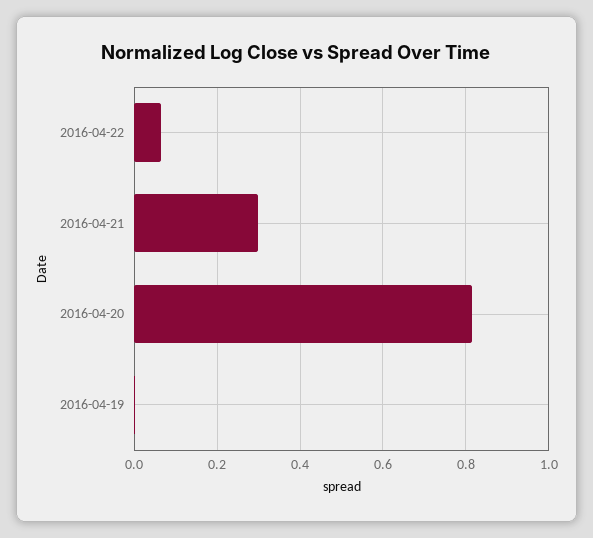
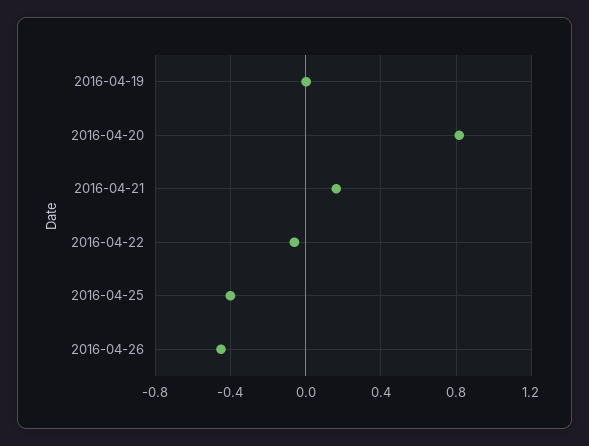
2016-04-22: 0.06 -> -0.05
2016-04-21: 0.3 -> 0.15
2016-04-25: none -> -0.4
2016-04-26: none -> -0.45

